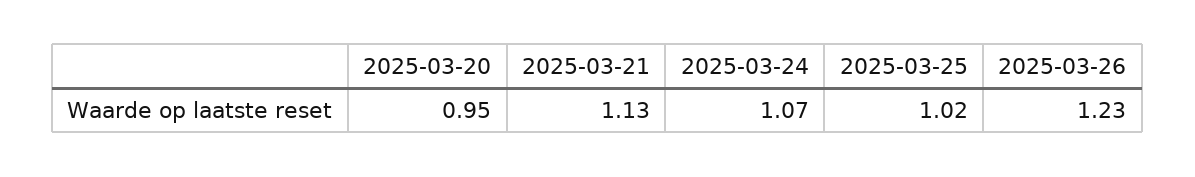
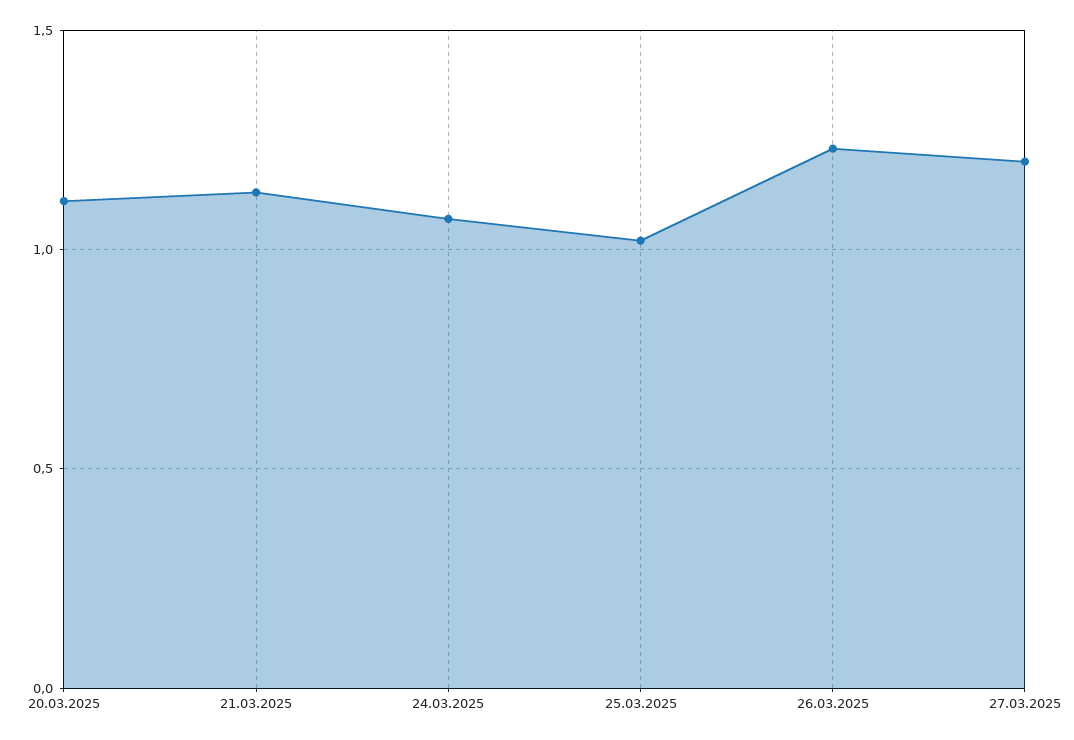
2025-03-20: 0.95 -> 1.1
27.03.2025: none -> 1.2

